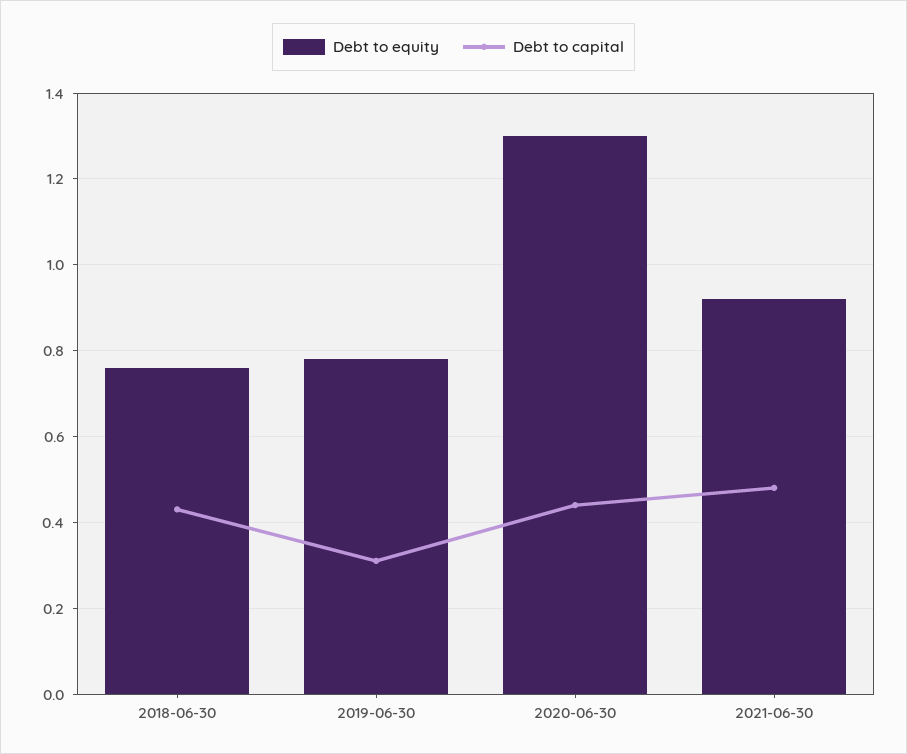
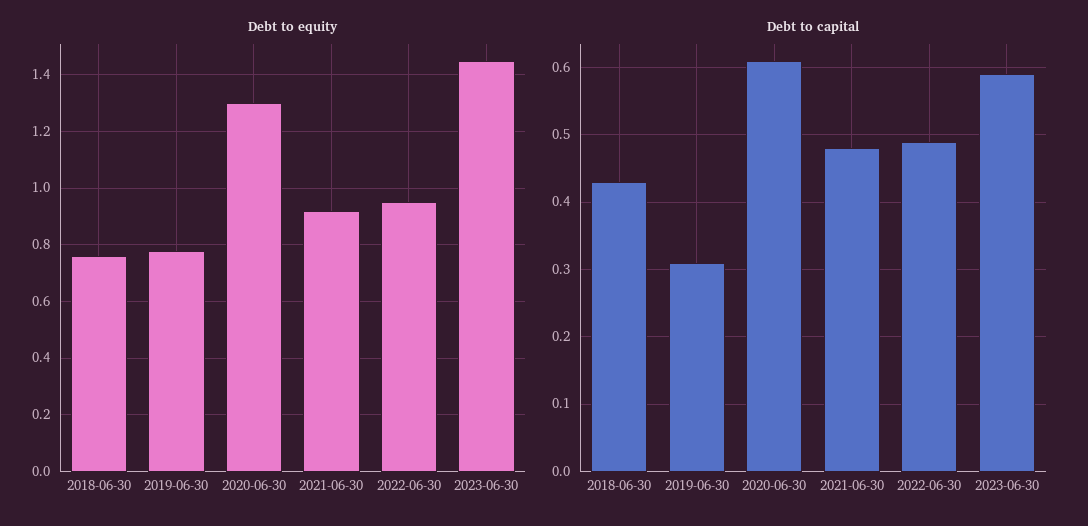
Debt to capital, 2020-06-30: 0.45 -> 0.61
Debt to equity, 2022-06-30: none -> 0.95
Debt to equity, 2023-06-30: none -> 1.45
Debt to capital, 2022-06-30: none -> 0.49
Debt to capital, 2023-06-30: none -> 0.59

